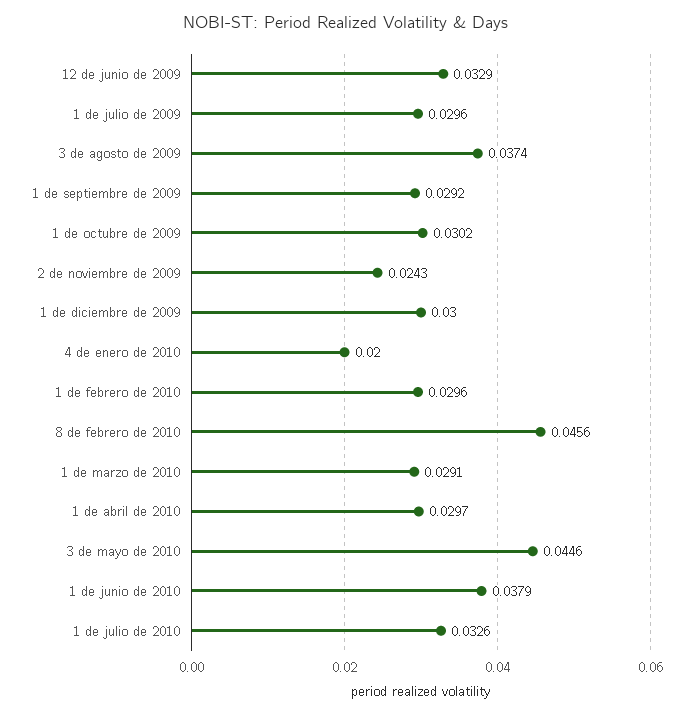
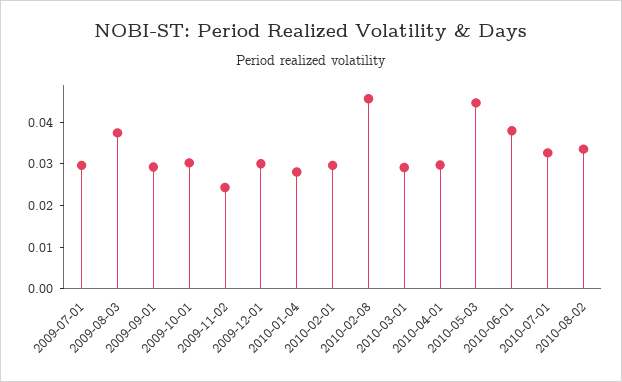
12 de junio de 2009: 0.0329 -> none
4 de enero de 2010: 0.02 -> 0.028
2010-08-02: none -> 0.034

